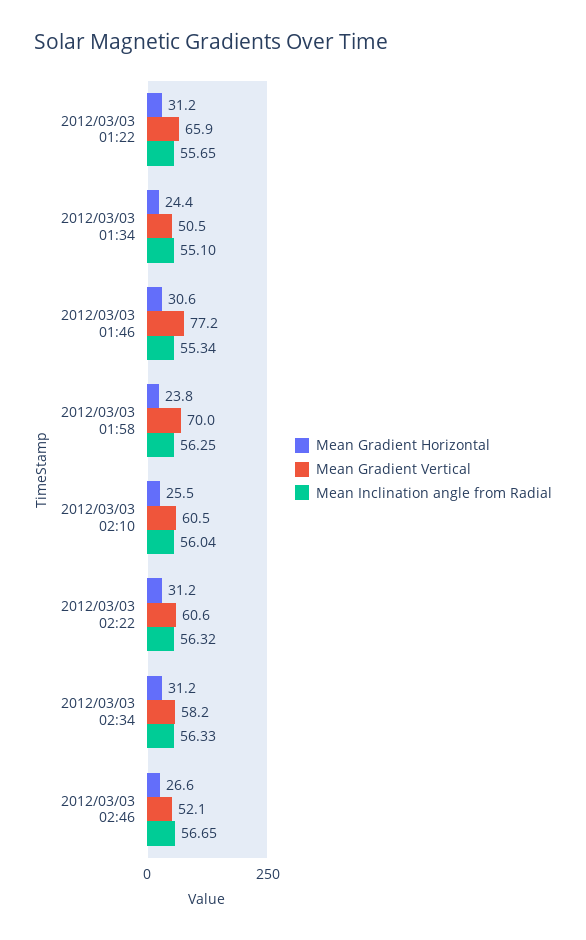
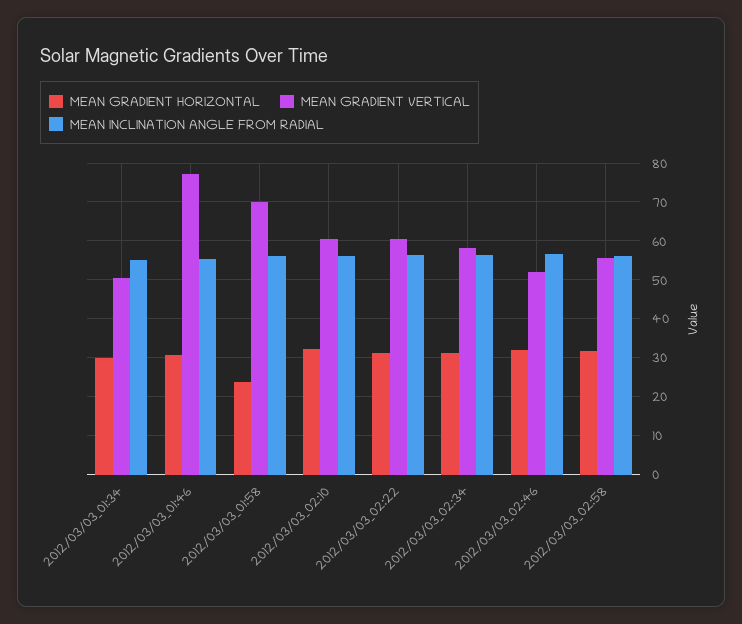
Mean Gradient Horizontal, 2012/03/03 01:22: 31.2 -> none
Mean Gradient Vertical, 2012/03/03 01:22: 65.9 -> none
Mean Inclination angle from Radial, 2012/03/03 01:22: 55.65 -> none
Mean Gradient Horizontal, 2012/03/03 01:34: 24.4 -> 30
Mean Gradient Horizontal, 2012/03/03 02:10: 25.5 -> 32
Mean Gradient Horizontal, 2012/03/03 02:46: 26.6 -> 32
Mean Gradient Horizontal, 2012/03/03_02:58: none -> 32
Mean Gradient Vertical, 2012/03/03_02:58: none -> 56
Mean Inclination angle from Radial, 2012/03/03_02:58: none -> 56

